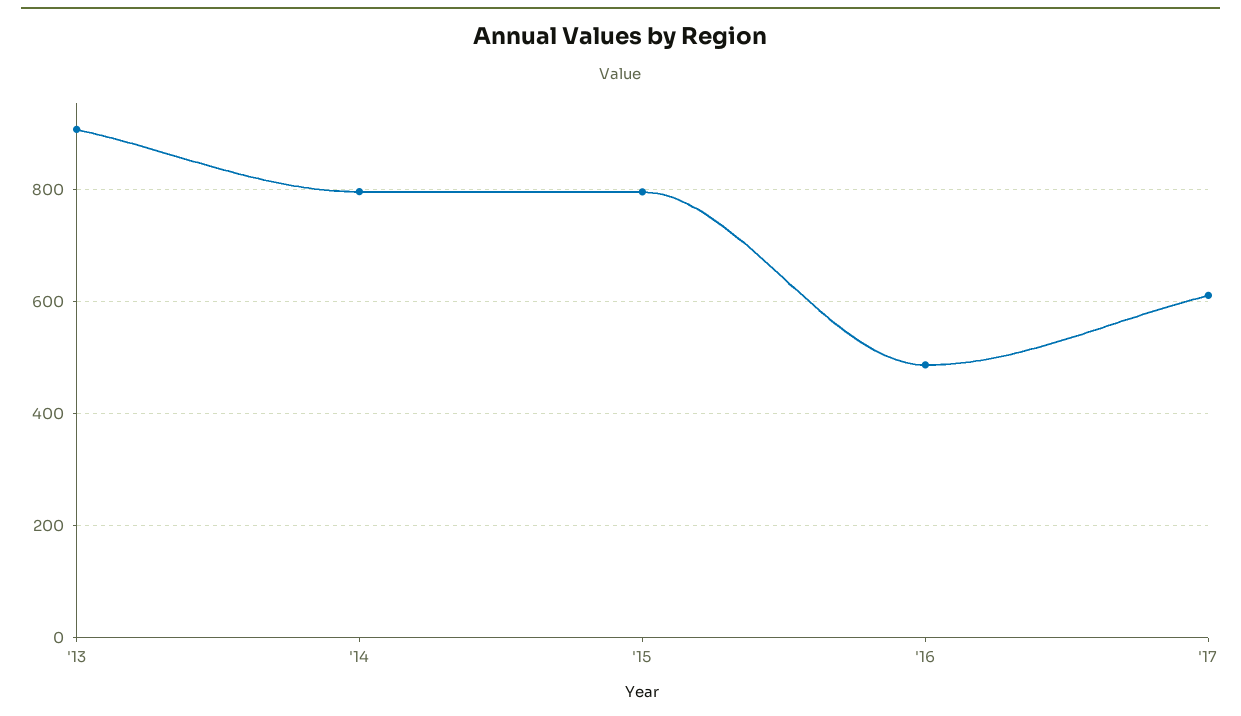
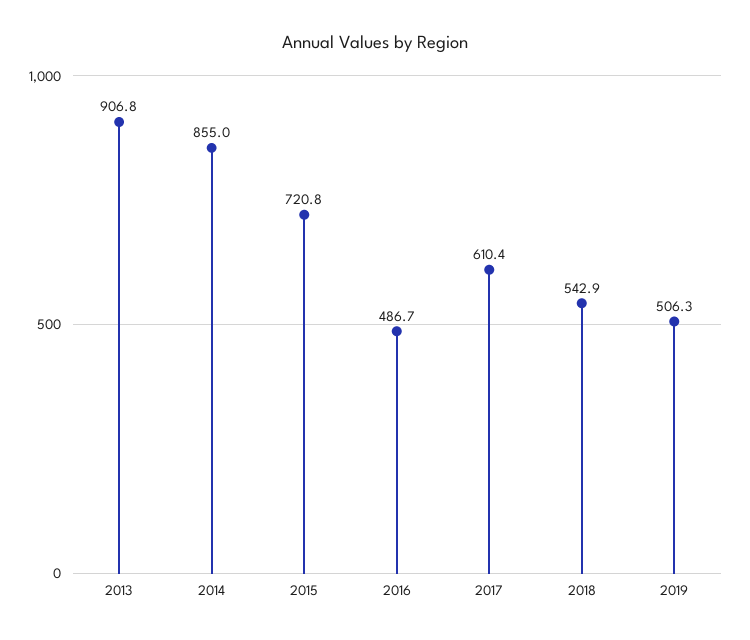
'14: 800 -> 855
'15: 800 -> 720.8
2018: none -> 542.9
2019: none -> 506.3

